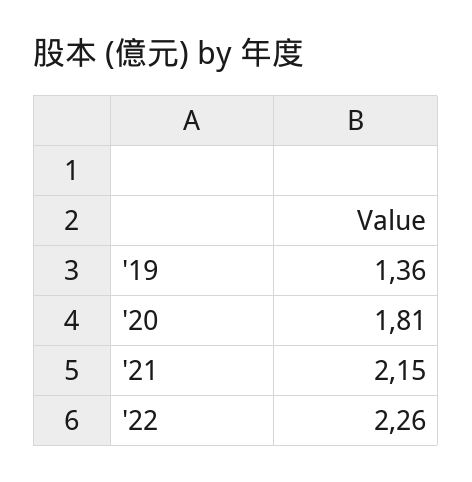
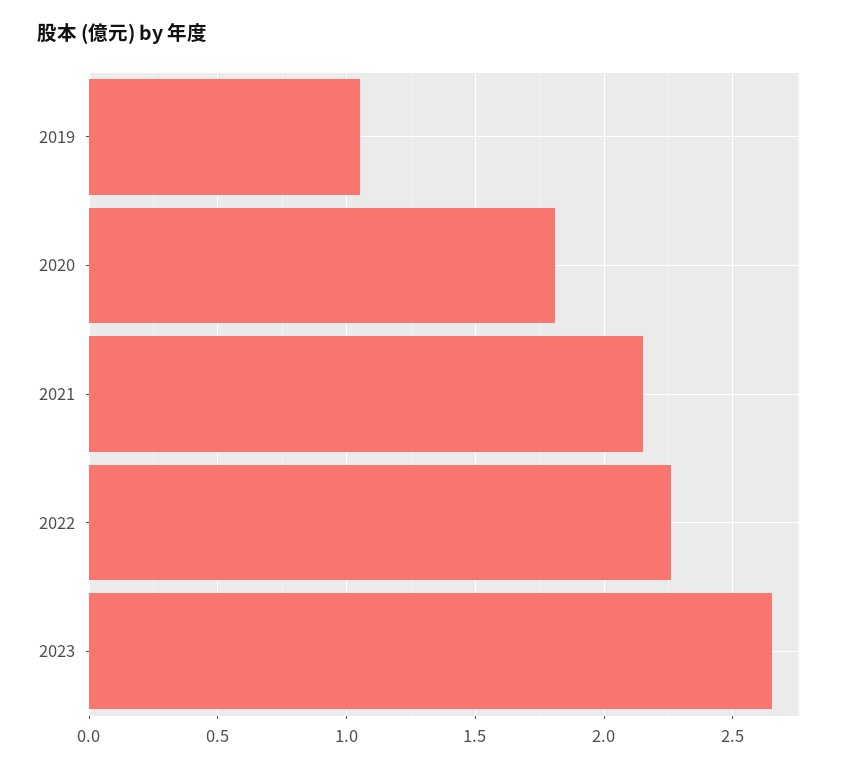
'19: 1.36 -> 1.05
2023: none -> 2.65

